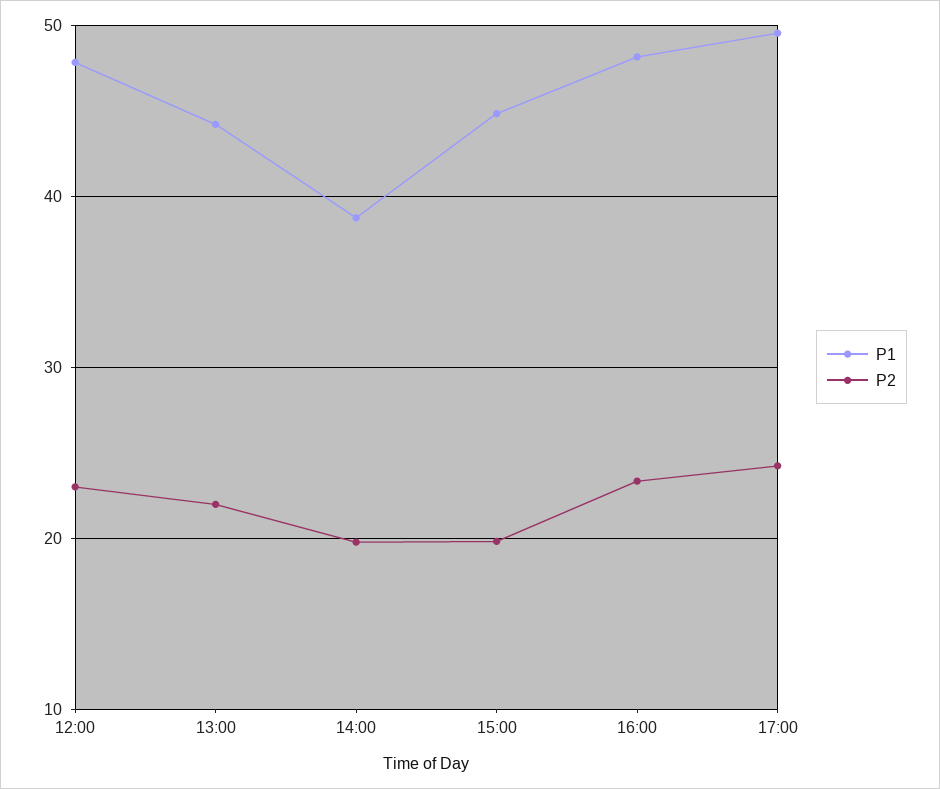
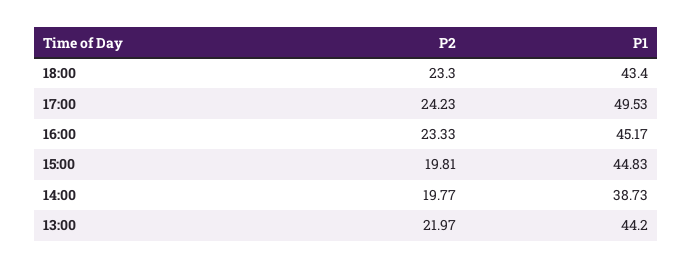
P1, 12:00: 48 -> none
P2, 12:00: 23 -> none
P1, 16:00: 48 -> 45.17
P2, 18:00: none -> 23.3
P1, 18:00: none -> 43.4

